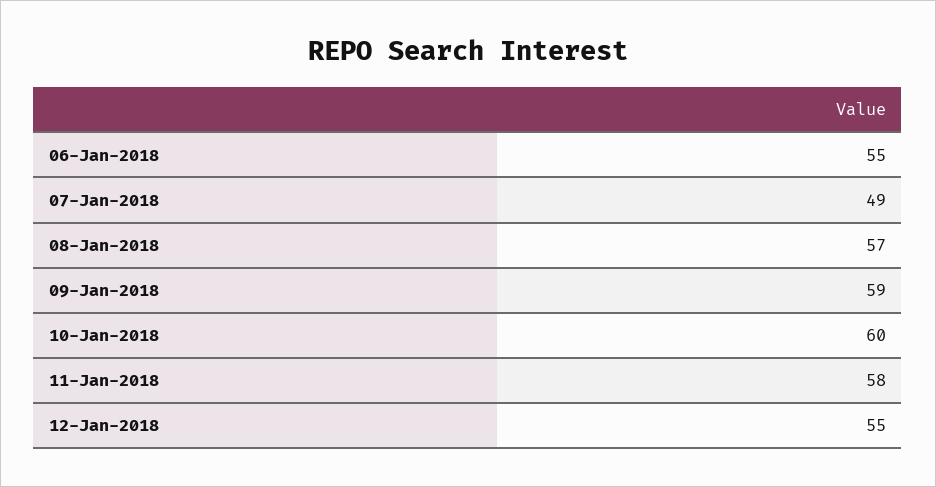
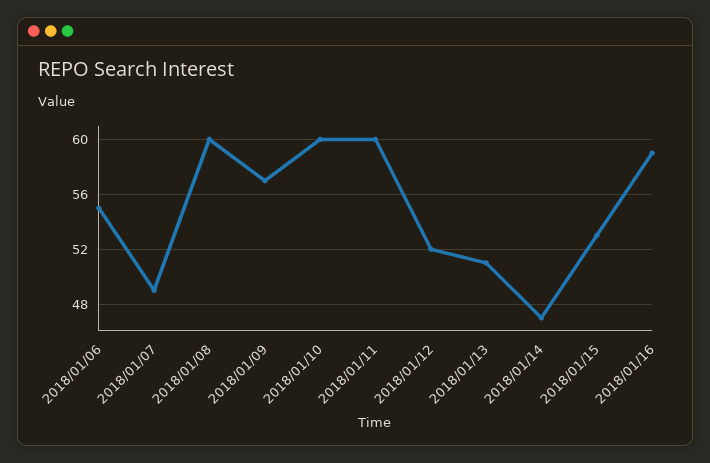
08-Jan-2018: 57 -> 60
09-Jan-2018: 59 -> 57
11-Jan-2018: 58 -> 60
12-Jan-2018: 55 -> 52
2018/01/13: none -> 51
2018/01/14: none -> 47
2018/01/15: none -> 53
2018/01/16: none -> 59

